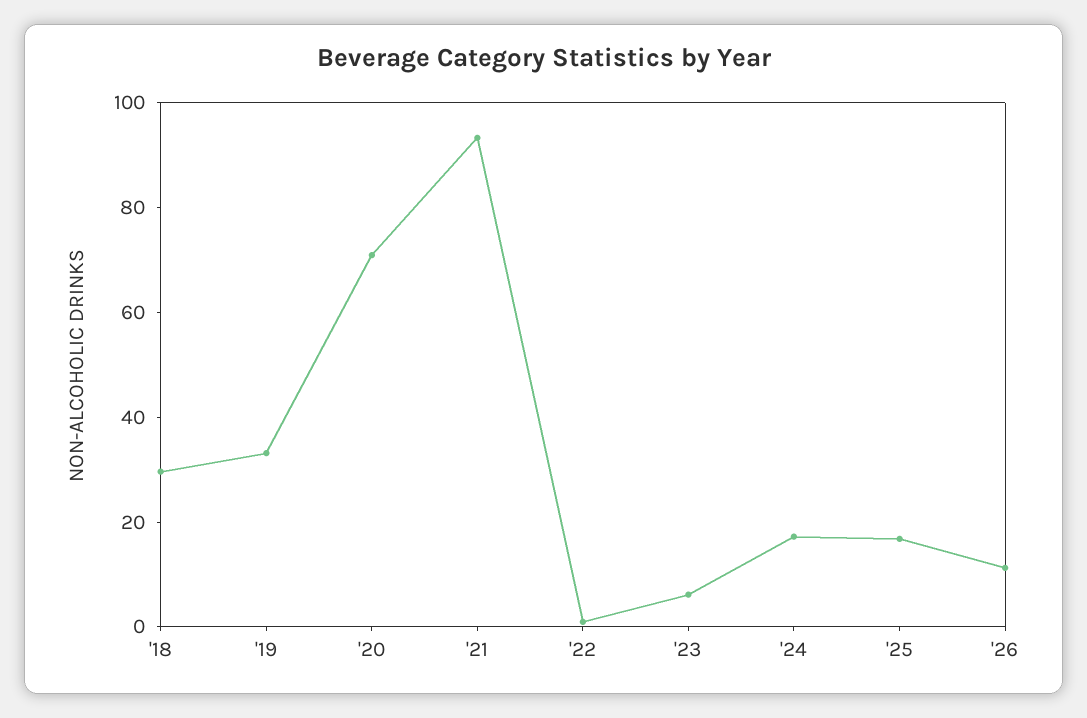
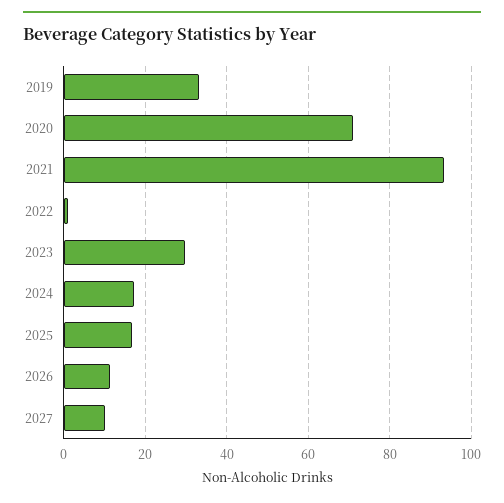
'18: 30 -> none
'23: 5 -> 30
2027: none -> 10

